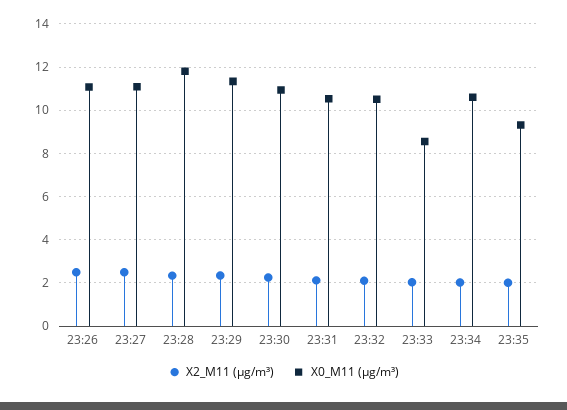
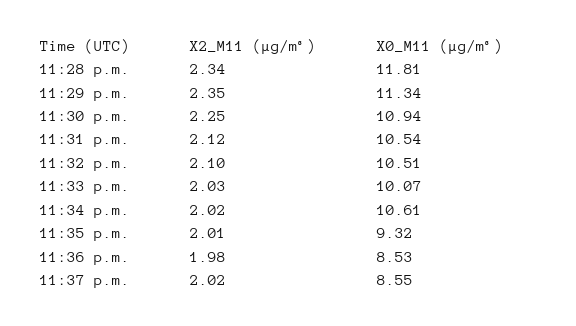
X2_M11 (μg/m³), 23:26: 2.5 -> none
X0_M11 (μg/m³), 23:26: 11 -> none
X2_M11 (μg/m³), 23:27: 2.5 -> none
X0_M11 (μg/m³), 23:27: 11 -> none
X0_M11 (μg/m³), 23:33: 8.5 -> 10.07
X2_M11 (μg/m³), 11:36 p.m.: none -> 1.98
X0_M11 (μg/m³), 11:36 p.m.: none -> 8.53
X2_M11 (μg/m³), 11:37 p.m.: none -> 2.02
X0_M11 (μg/m³), 11:37 p.m.: none -> 8.55

